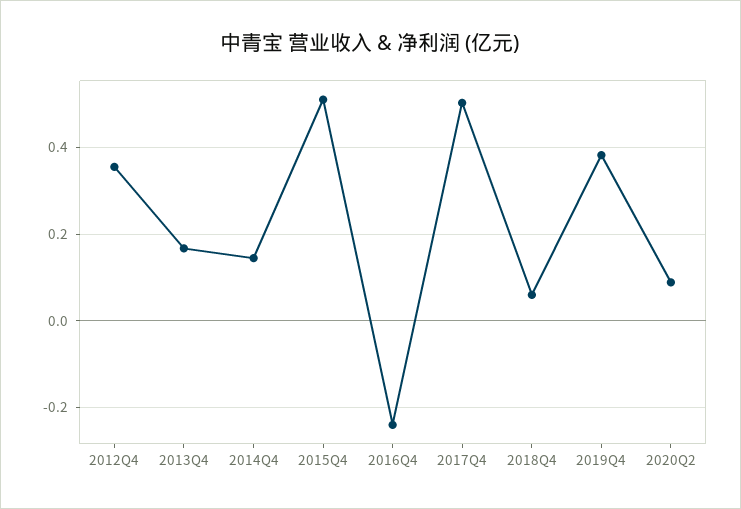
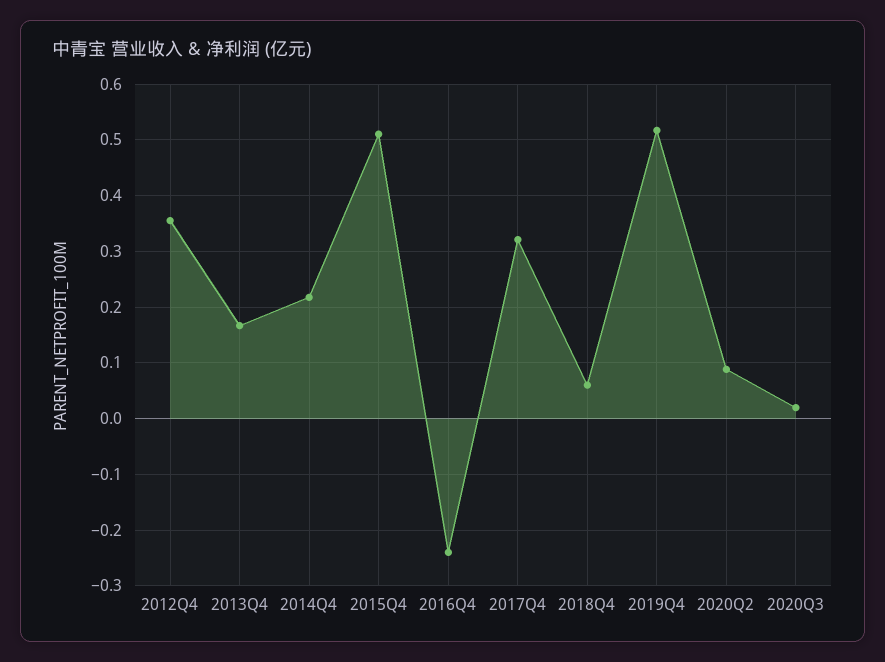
2014Q4: 0.14 -> 0.22
2017Q4: 0.5 -> 0.32
2019Q4: 0.38 -> 0.52
2020Q3: none -> 0.02

